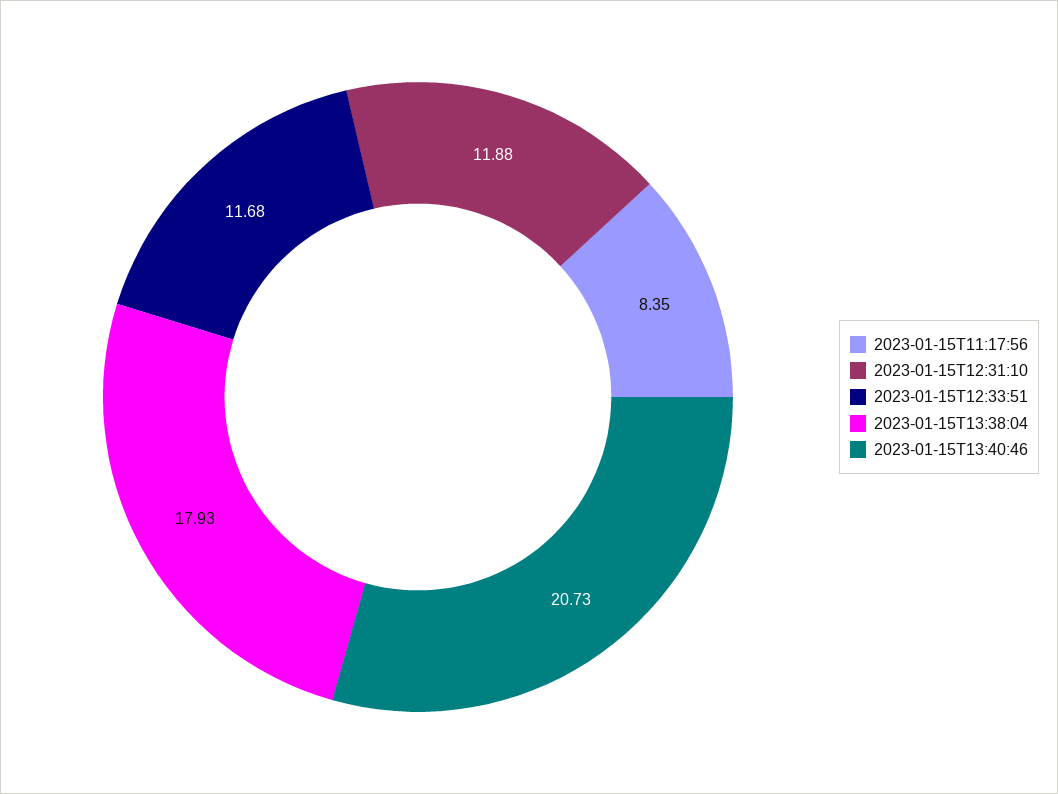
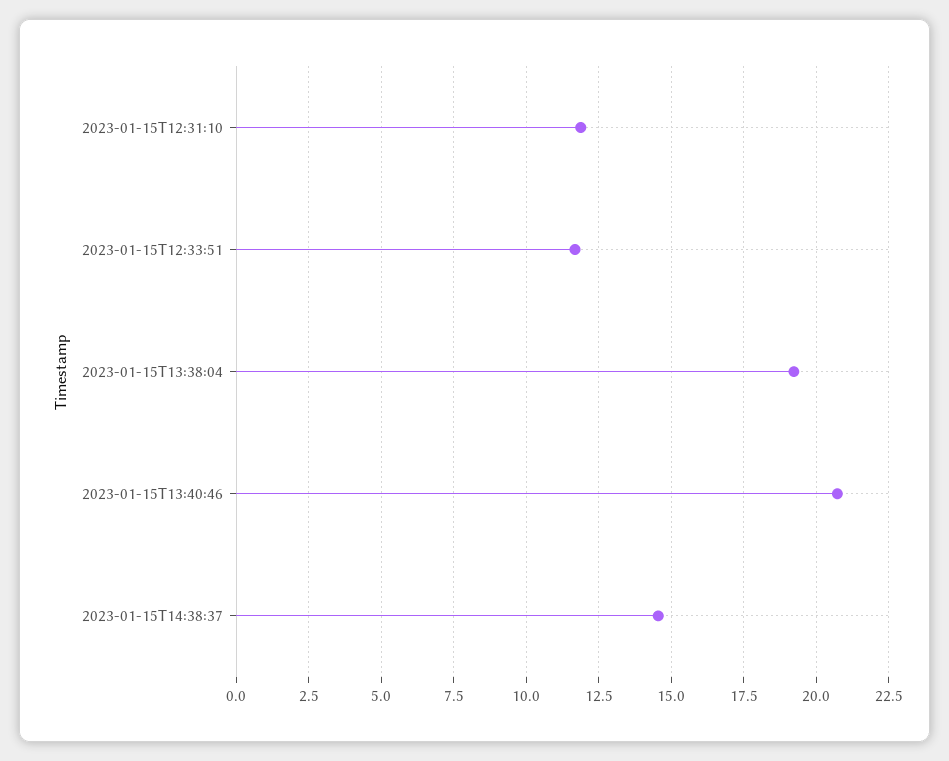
2023-01-15T11:17:56: 8.35 -> none
2023-01-15T13:38:04: 17.93 -> 19.25
2023-01-15T14:38:37: none -> 14.5

